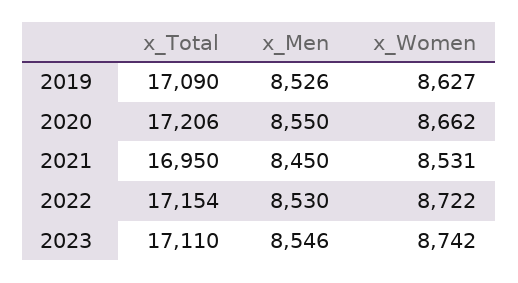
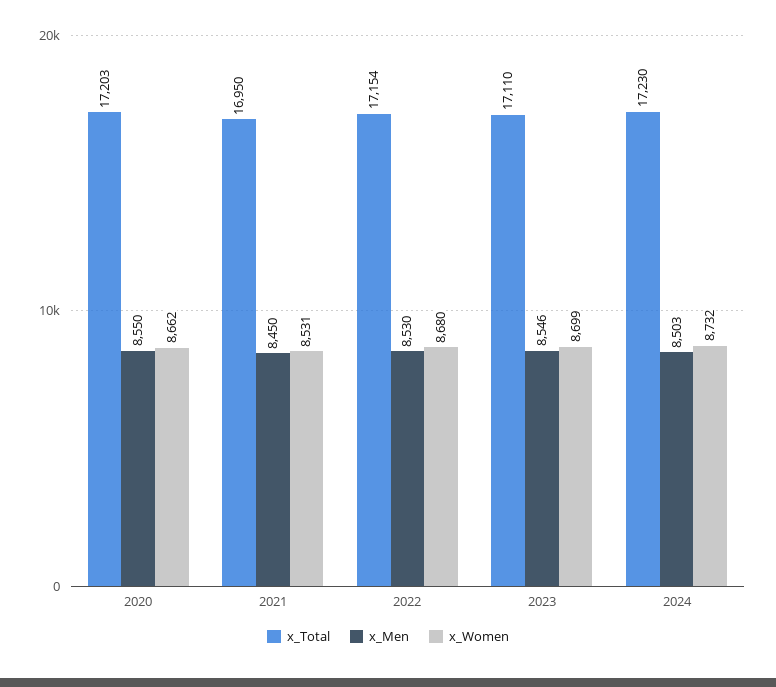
x_Total, 2019: 17090 -> none
x_Men, 2019: 8526 -> none
x_Women, 2019: 8627 -> none
x_Total, 2020: 17206 -> 17203
x_Women, 2022: 8722 -> 8680
x_Women, 2023: 8742 -> 8699
x_Total, 2024: none -> 17230
x_Men, 2024: none -> 8503
x_Women, 2024: none -> 8732

